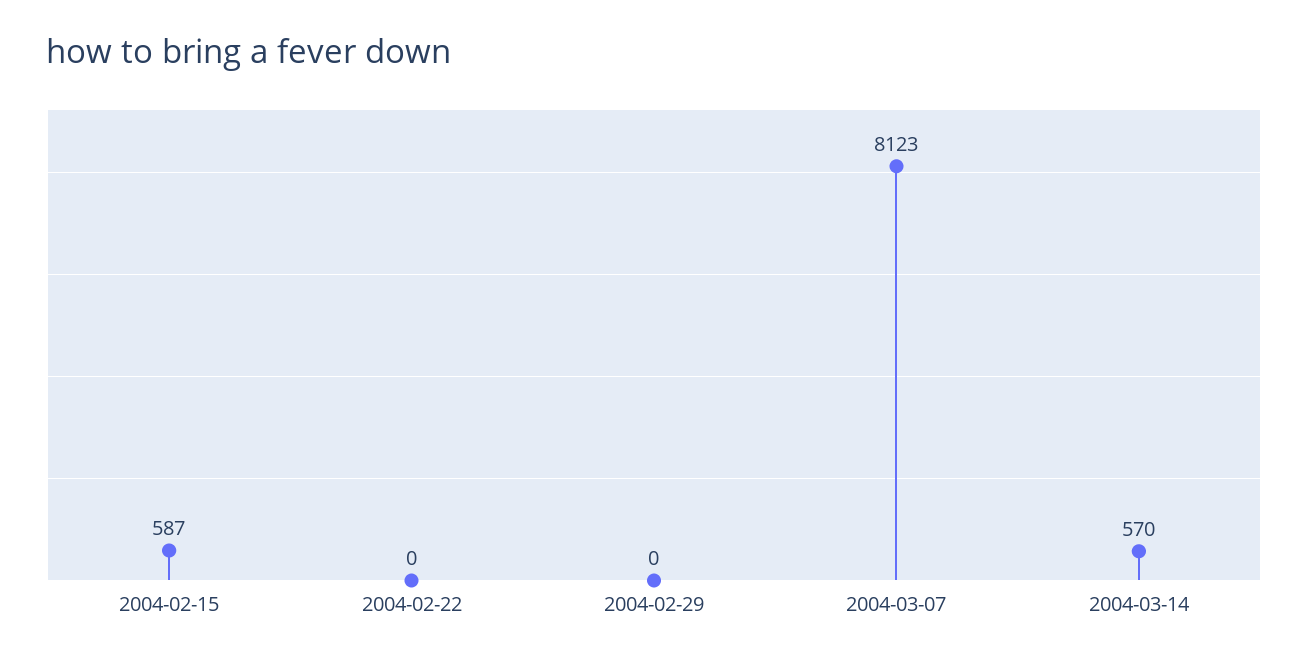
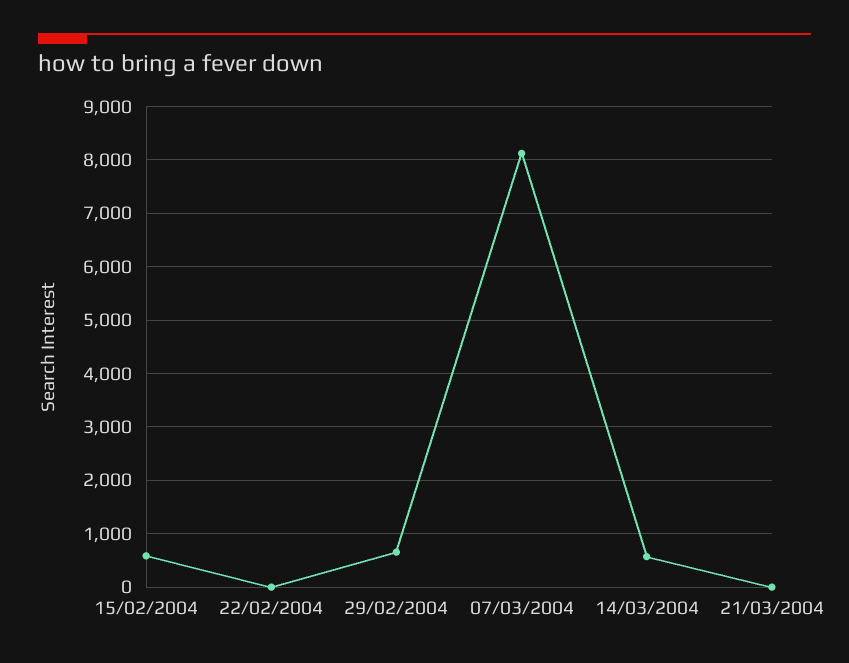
2004-02-29: 0 -> 600
21/03/2004: none -> 0

